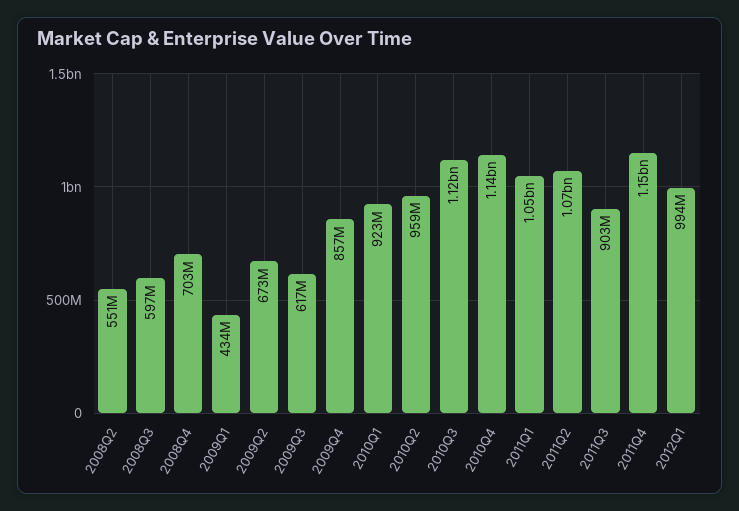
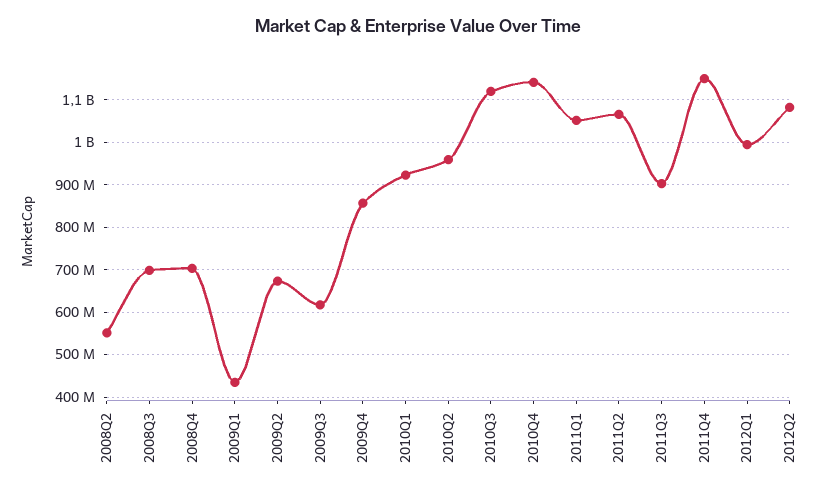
2008Q3: 597000000 -> 700000000
2012Q2: none -> 1080000000

